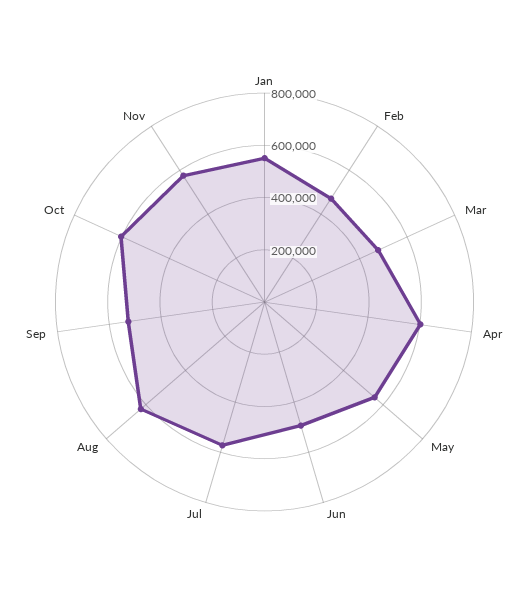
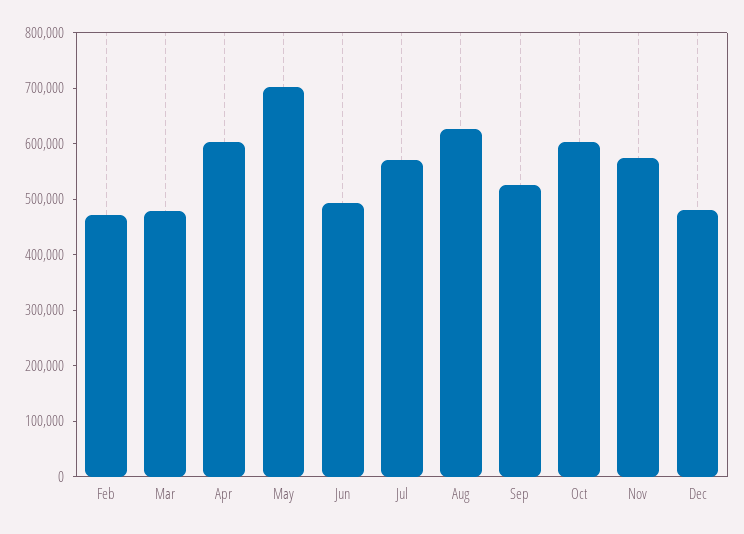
Jan: 550000 -> none
May: 550000 -> 700000
Dec: none -> 480000

